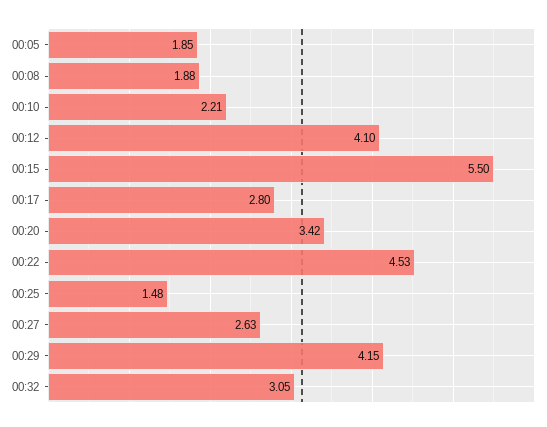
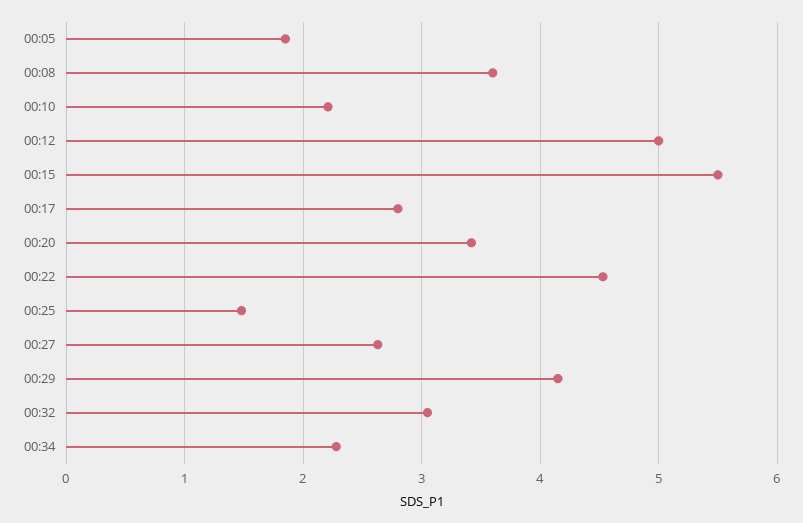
00:08: 1.88 -> 3.6
00:12: 4.1 -> 5
00:34: none -> 2.3

